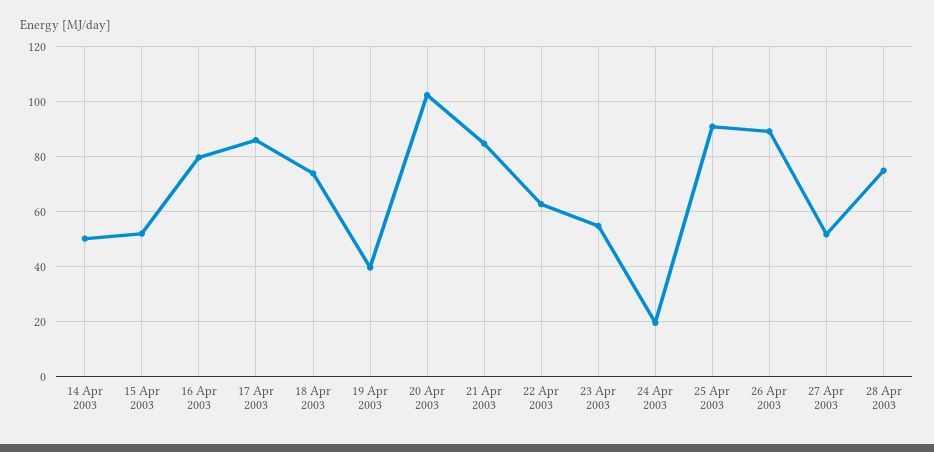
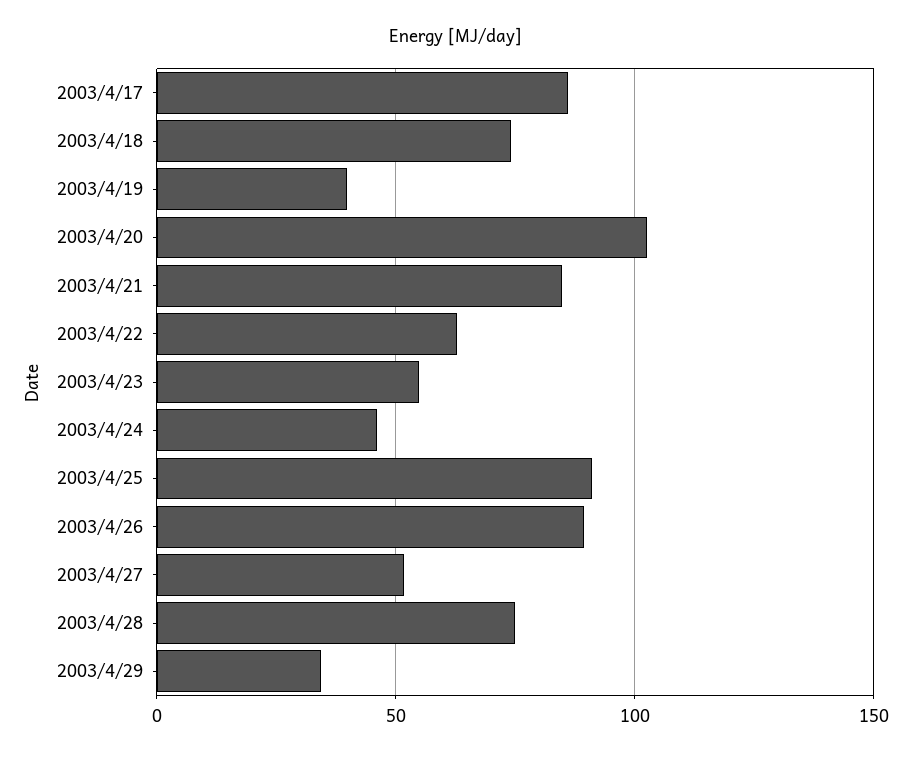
14 Apr 2003: 50 -> none
15 Apr 2003: 52.5 -> none
16 Apr 2003: 80 -> none
24 Apr 2003: 20 -> 45
2003/4/29: none -> 35

